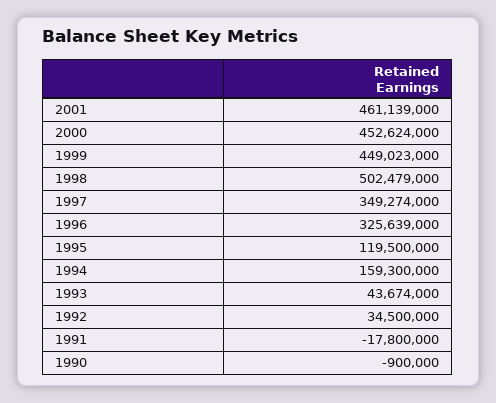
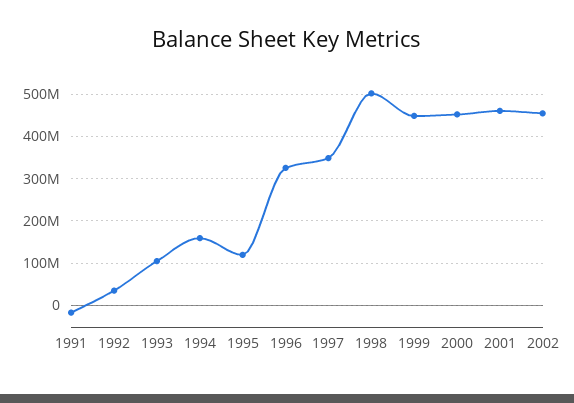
1993: 43674000 -> 100000000
1990: -900000 -> none
2002: none -> 460000000

